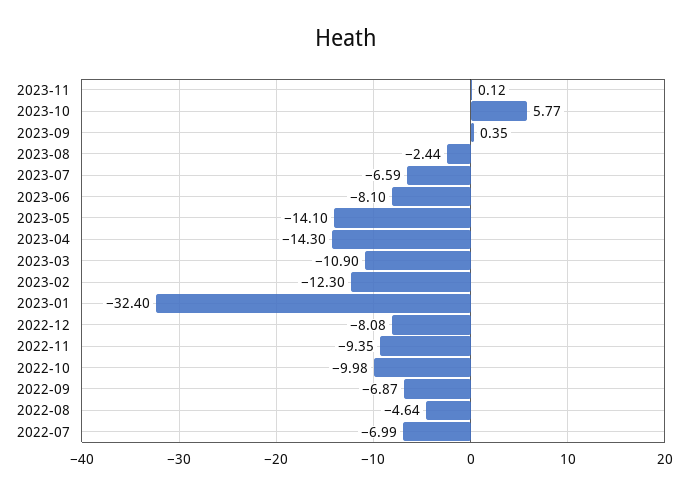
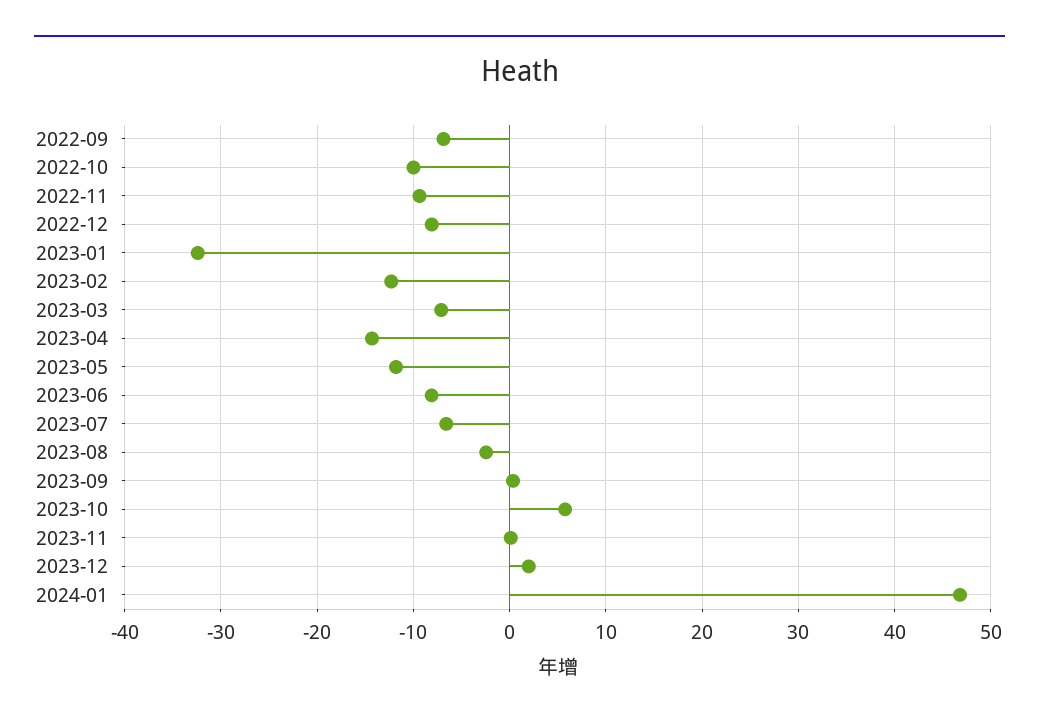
2023-05: -14.1 -> -12
2023-03: -10.9 -> -7
2022-08: -4.64 -> none
2022-07: -6.99 -> none
2023-12: none -> 2
2024-01: none -> 47

